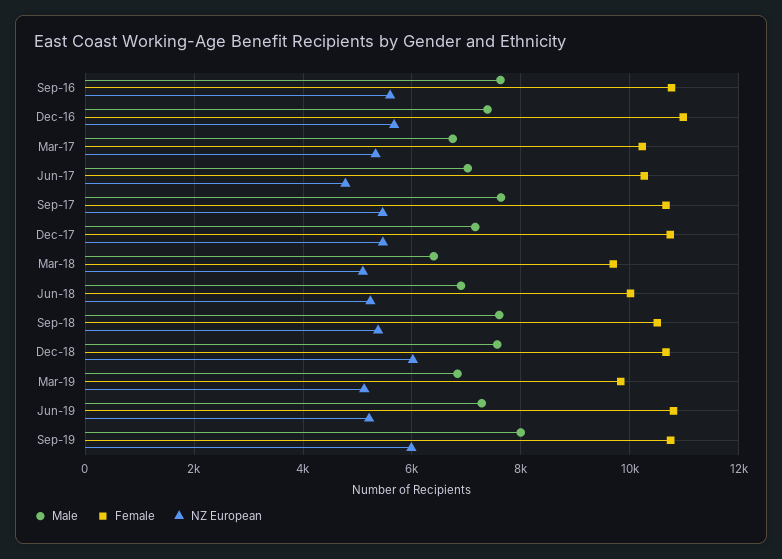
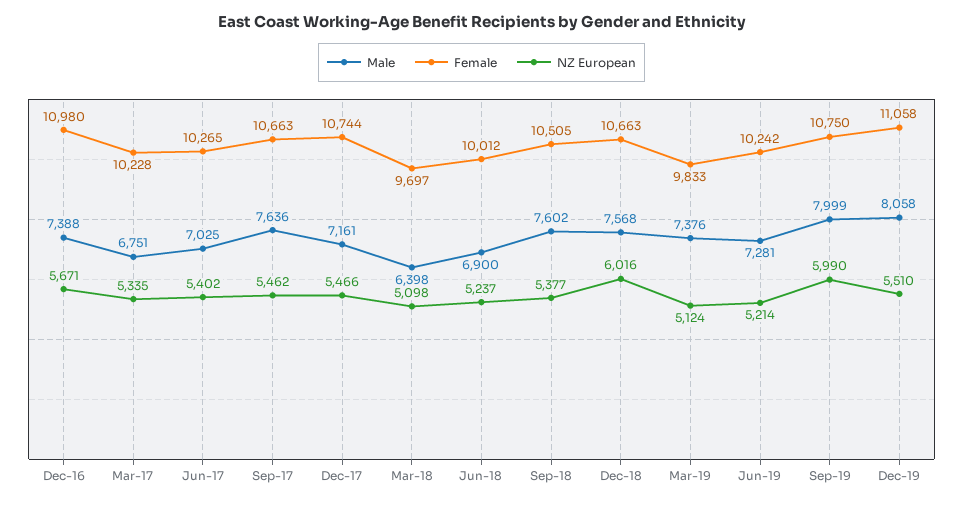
Male, Sep-16: 7600 -> none
Female, Sep-16: 10800 -> none
NZ European, Sep-16: 5600 -> none
NZ European, Jun-17: 4800 -> 5402
Male, Mar-19: 6800 -> 7376
Female, Jun-19: 10800 -> 10242
Male, Dec-19: none -> 8058
Female, Dec-19: none -> 11058
NZ European, Dec-19: none -> 5510

